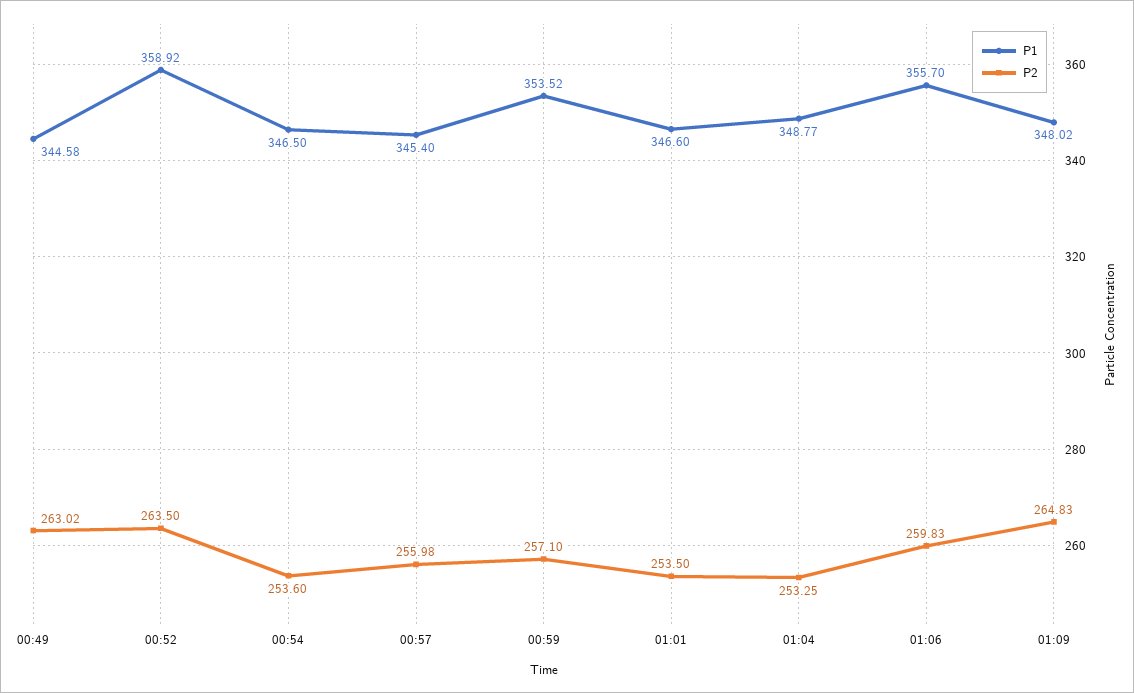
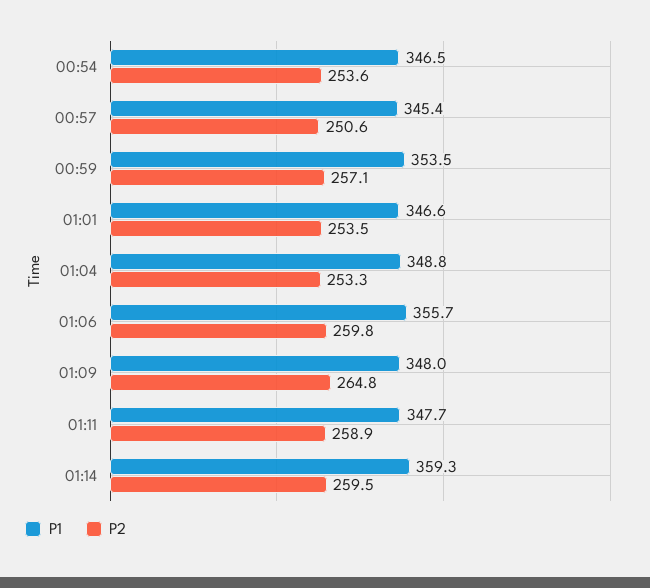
P1, 00:49: 344.58 -> none
P2, 00:49: 263.02 -> none
P1, 00:52: 358.92 -> none
P2, 00:52: 263.5 -> none
P2, 00:57: 255.98 -> 250.6
P1, 01:11: none -> 347.7
P2, 01:11: none -> 258.9
P1, 01:14: none -> 359.3
P2, 01:14: none -> 259.5

